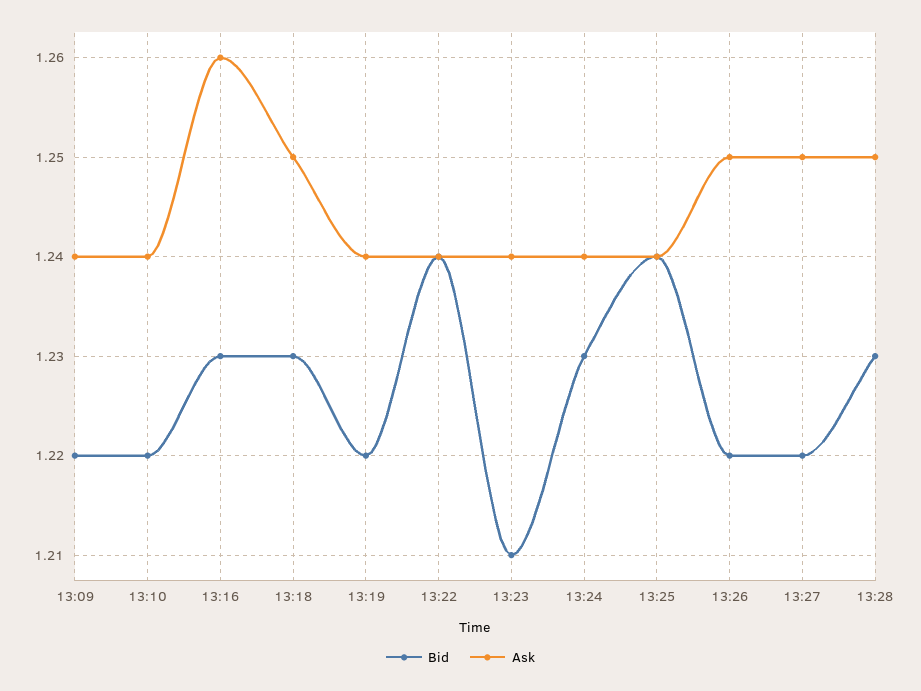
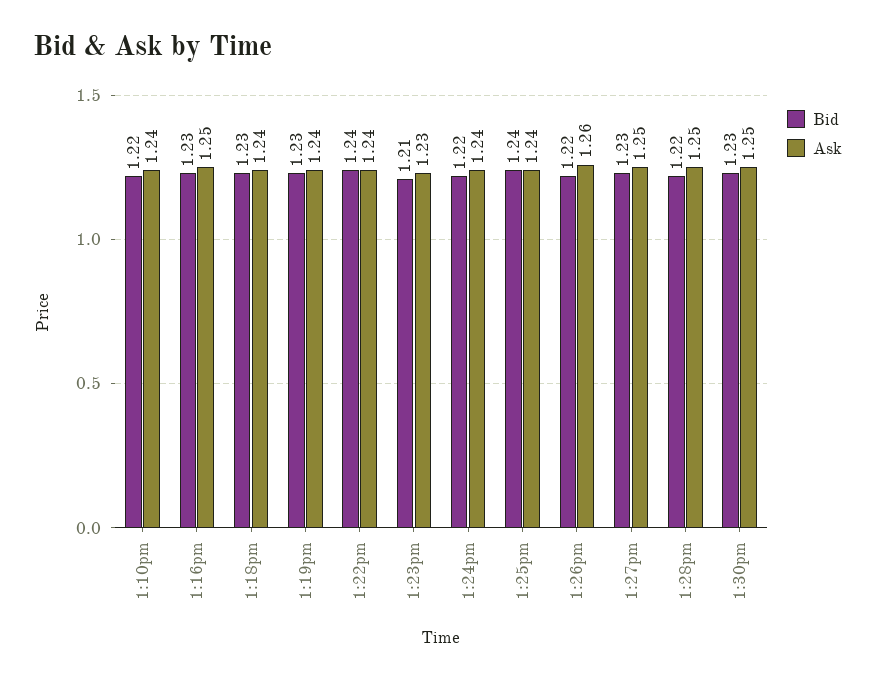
Bid, 13:09: 1.22 -> none
Ask, 13:09: 1.24 -> none
Ask, 13:16: 1.26 -> 1.25
Ask, 13:18: 1.25 -> 1.24
Bid, 13:19: 1.22 -> 1.23
Ask, 13:23: 1.24 -> 1.23
Bid, 13:24: 1.23 -> 1.22
Ask, 13:26: 1.25 -> 1.26
Bid, 13:27: 1.22 -> 1.23
Bid, 13:28: 1.23 -> 1.22
Bid, 1:30pm: none -> 1.23
Ask, 1:30pm: none -> 1.25

